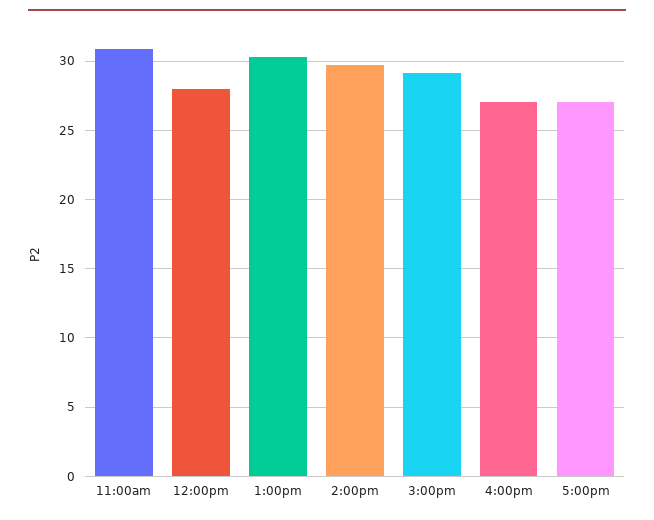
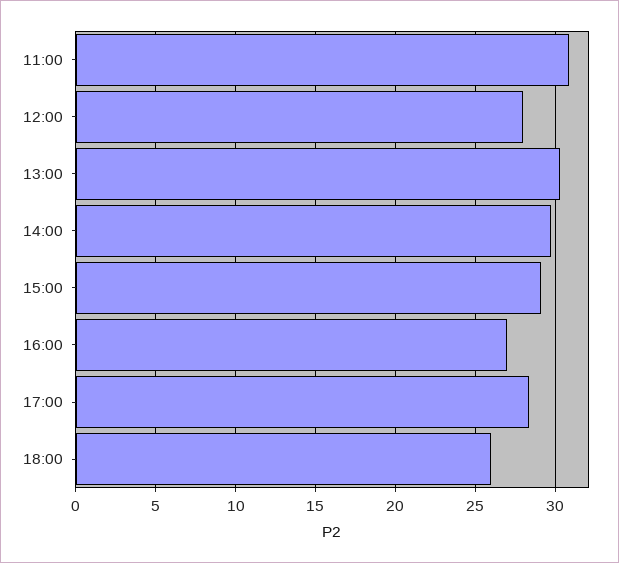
5:00pm: 27 -> 28.5
18:00: none -> 26

